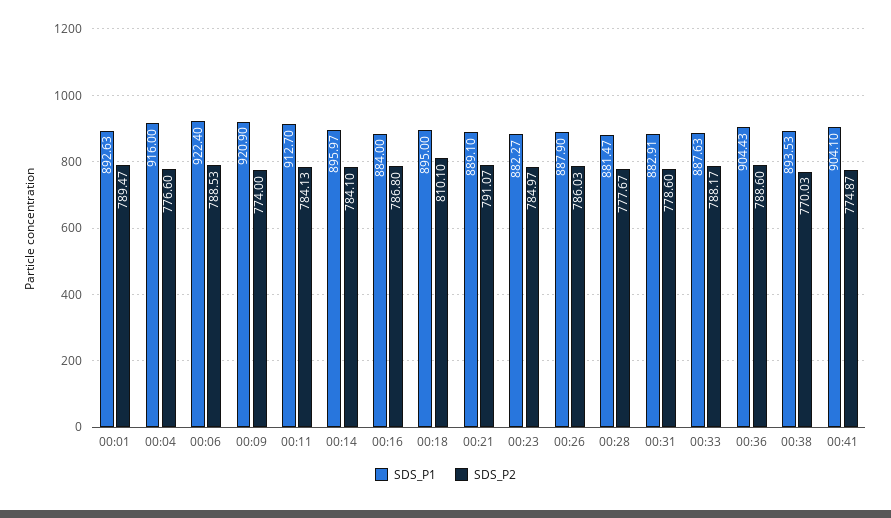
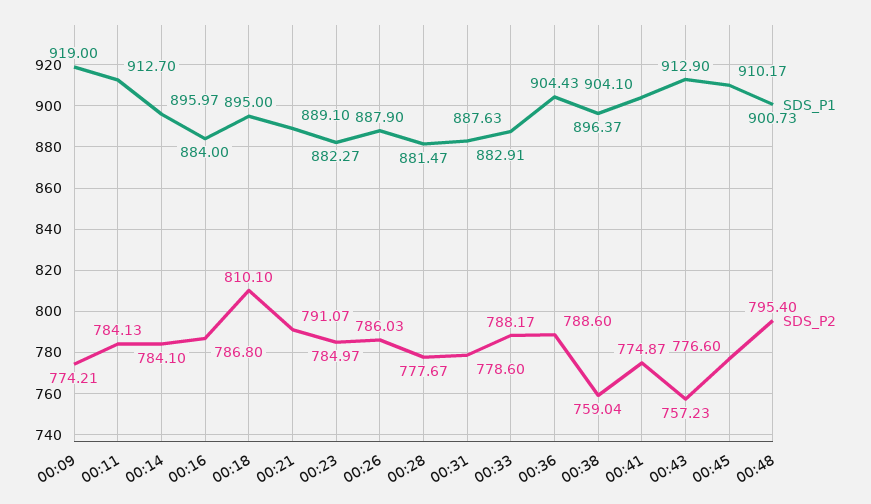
SDS_P1, 00:01: 892.63 -> none
SDS_P2, 00:01: 789.47 -> none
SDS_P1, 00:04: 916 -> none
SDS_P2, 00:04: 776.6 -> none
SDS_P1, 00:06: 922.4 -> none
SDS_P2, 00:06: 788.53 -> none
SDS_P1, 00:09: 920.9 -> 919
SDS_P2, 00:09: 774 -> 774.21
SDS_P1, 00:38: 893.53 -> 896.37
SDS_P2, 00:38: 770.03 -> 759.04
SDS_P1, 00:43: none -> 912.9
SDS_P2, 00:43: none -> 757.23
SDS_P1, 00:45: none -> 910.17
SDS_P2, 00:45: none -> 776.6
SDS_P1, 00:48: none -> 900.73
SDS_P2, 00:48: none -> 795.4

